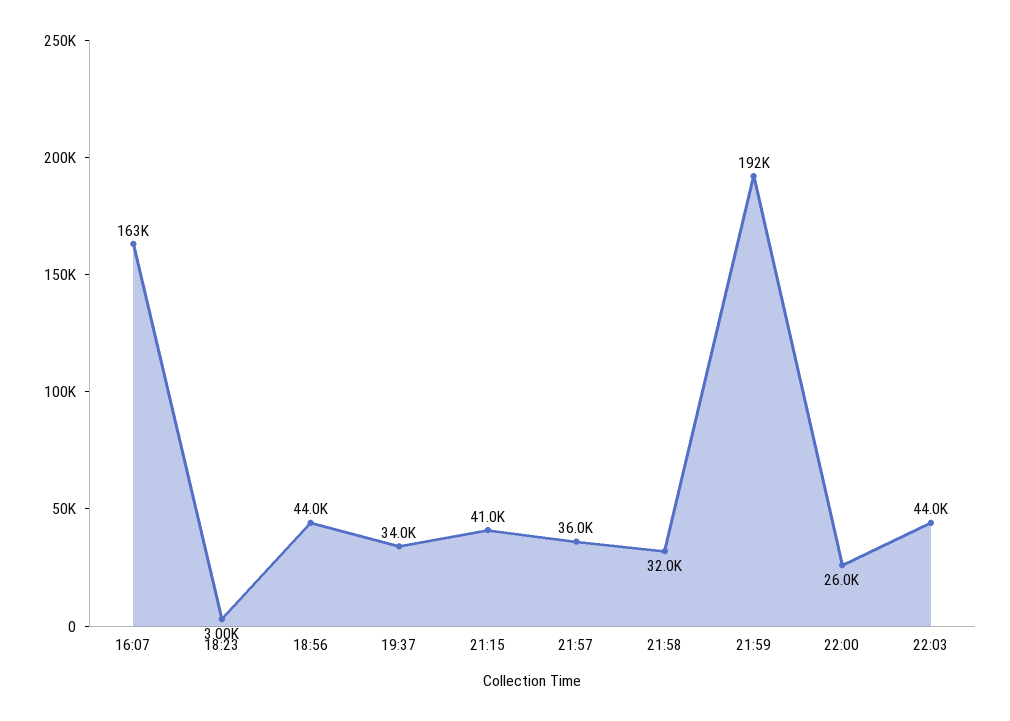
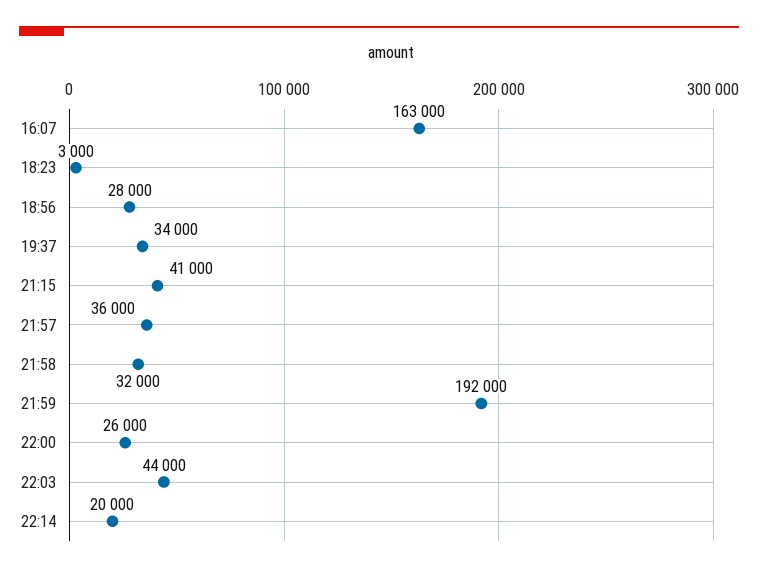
18:56: 44000 -> 28000
22:14: none -> 20000

